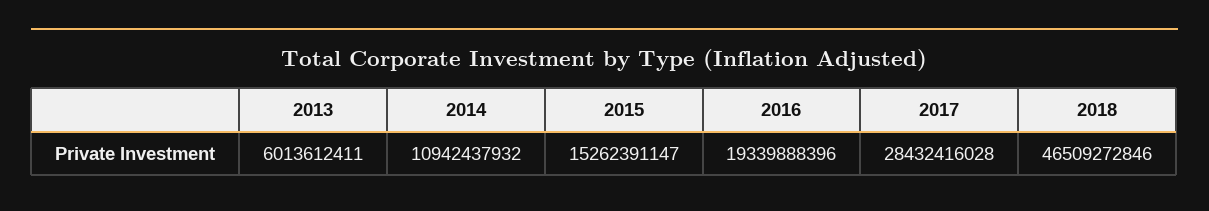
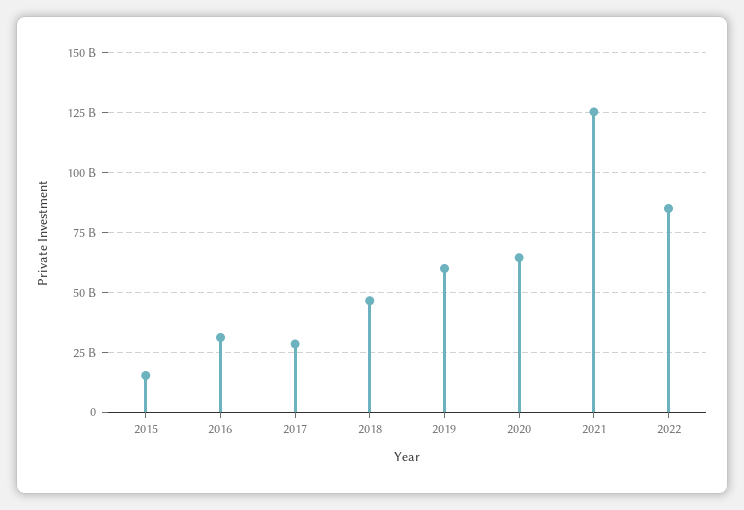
2013: 6013612411 -> none
2014: 10942437932 -> none
2016: 19339888396 -> 30000000000
2019: none -> 60000000000
2020: none -> 65000000000
2021: none -> 125000000000
2022: none -> 85000000000

